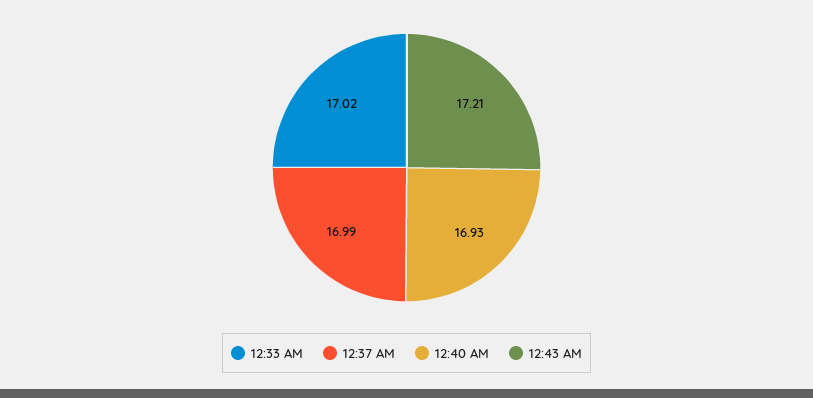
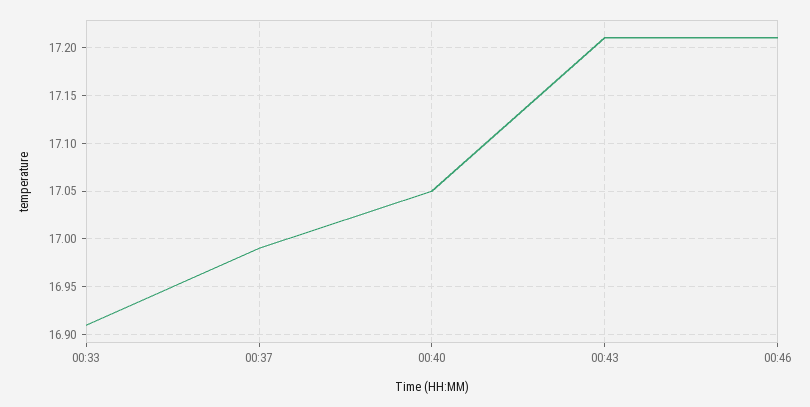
12:33 AM: 17.02 -> 16.91
12:40 AM: 16.93 -> 17.05
00:46: none -> 17.21

